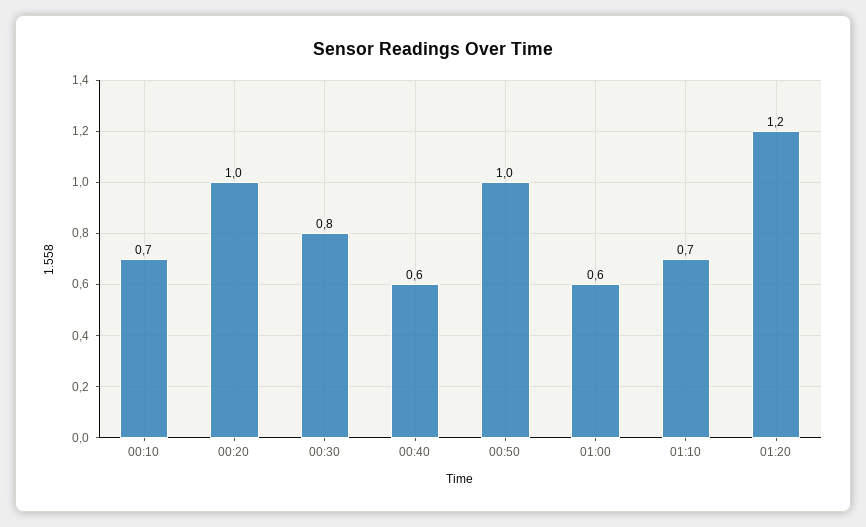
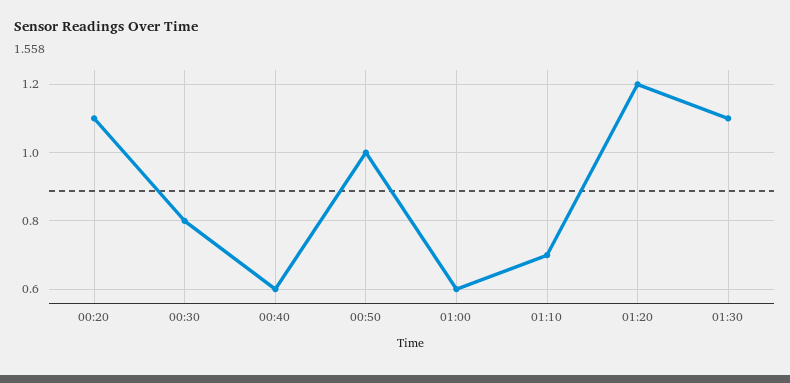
00:10: 0.7 -> none
00:20: 1 -> 1.1
01:30: none -> 1.1

